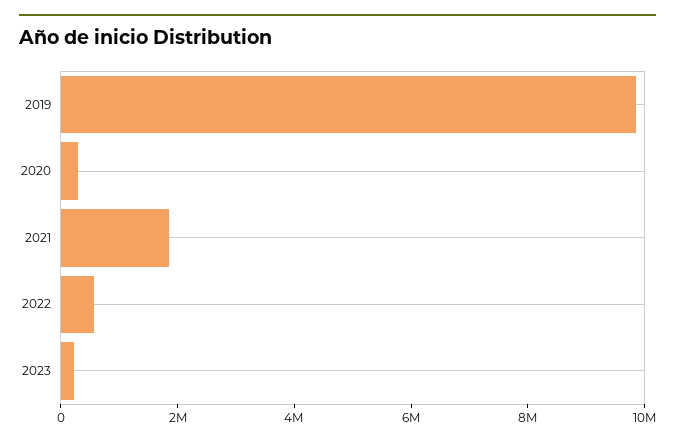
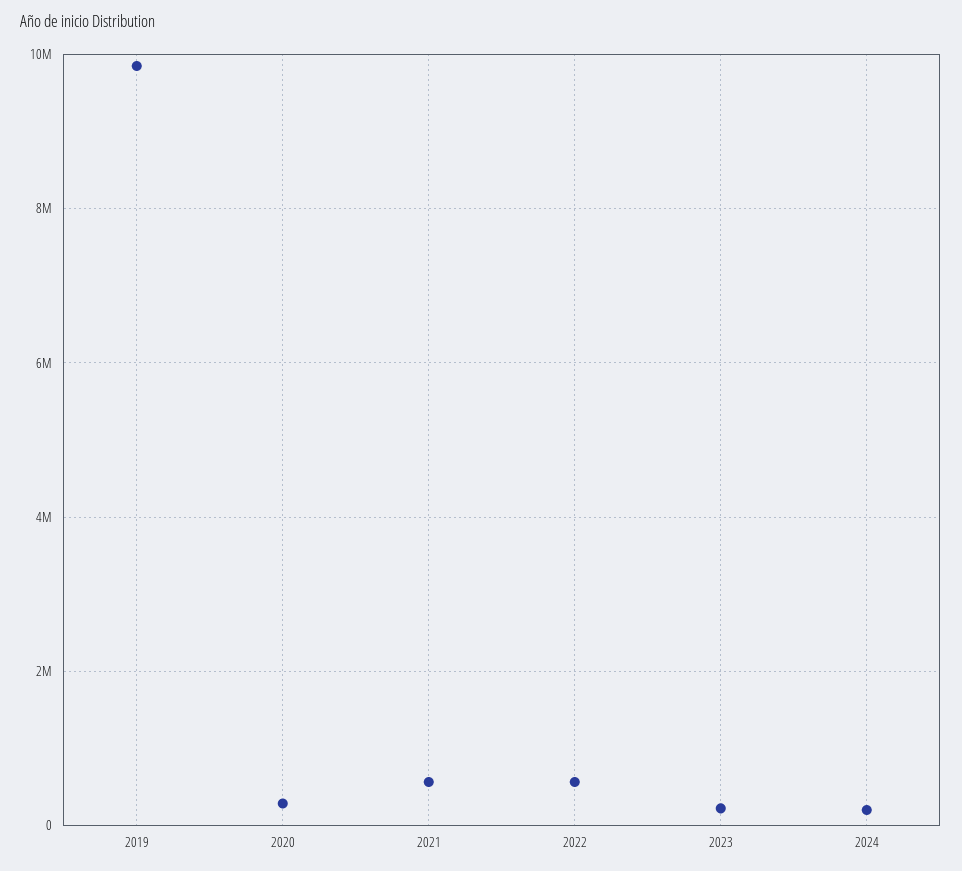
2021: 2000000 -> 600000
2024: none -> 200000

